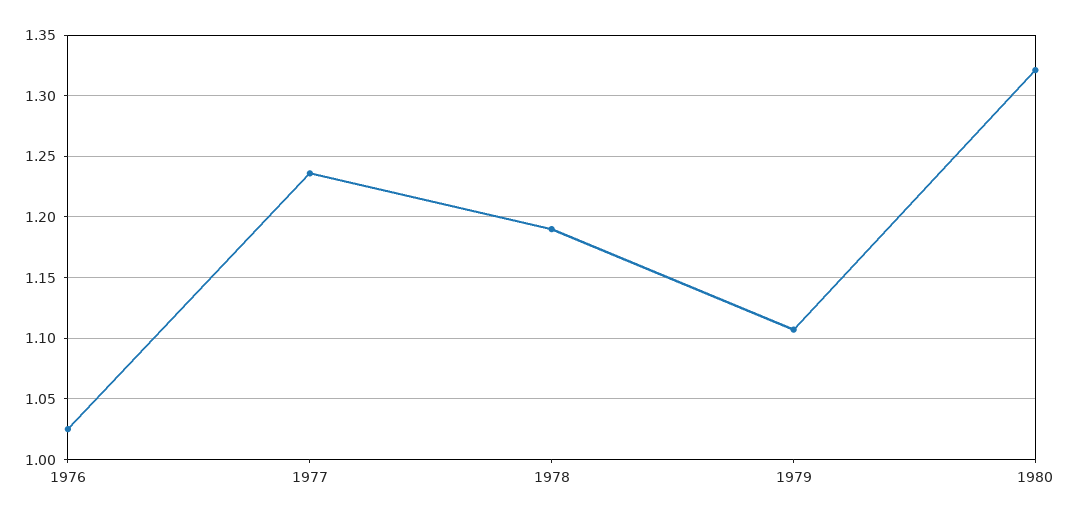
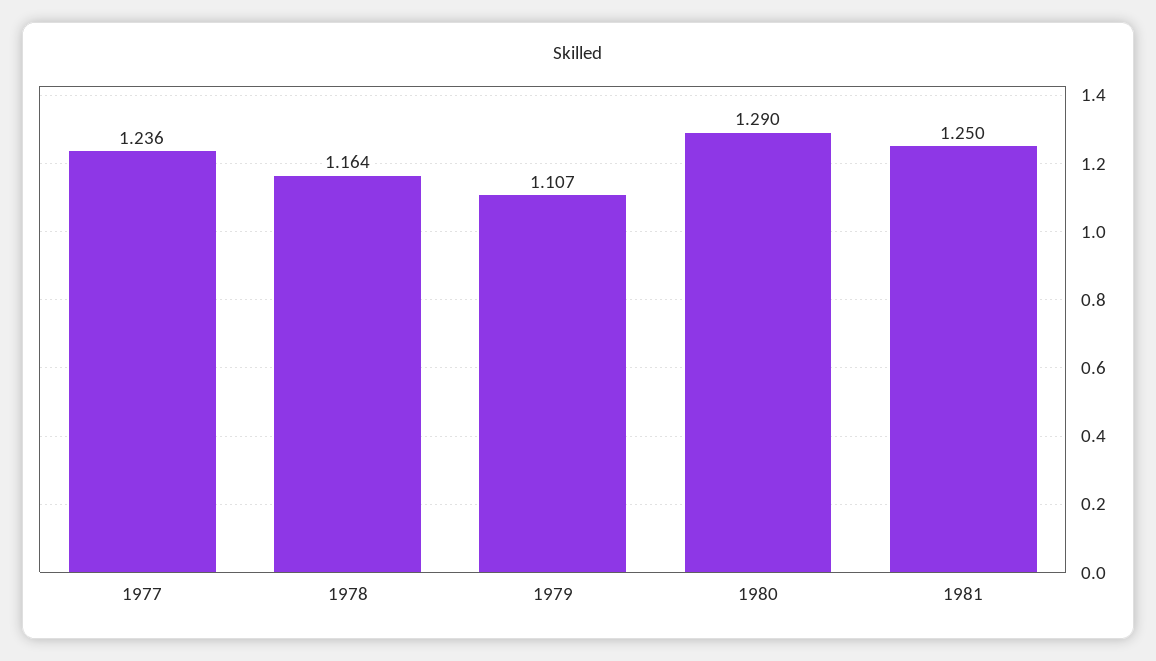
1976: 1.025 -> none
1978: 1.19 -> 1.164
1980: 1.32 -> 1.29
1981: none -> 1.25

